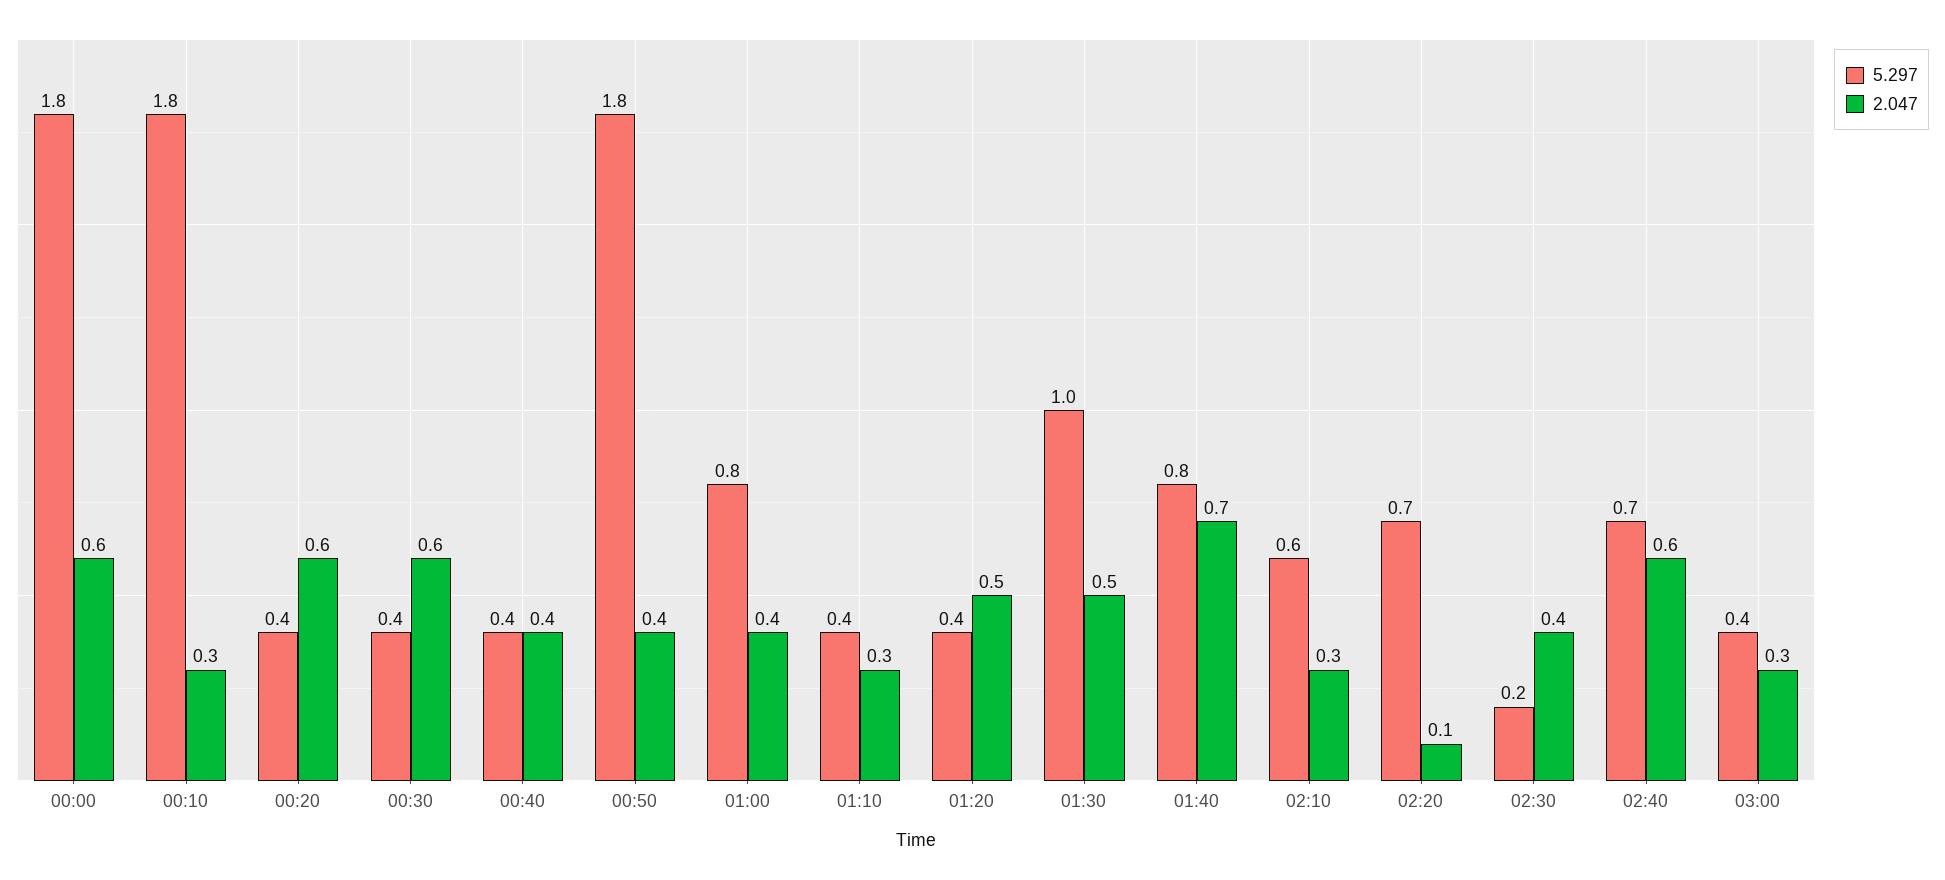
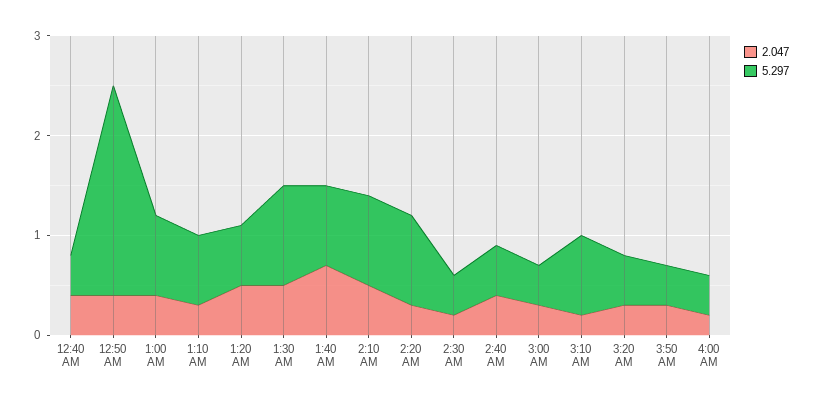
5.297, 00:00: 1.8 -> none
2.047, 00:00: 0.6 -> none
5.297, 00:10: 1.8 -> none
2.047, 00:10: 0.3 -> none
5.297, 00:20: 0.4 -> none
2.047, 00:20: 0.6 -> none
5.297, 00:30: 0.4 -> none
2.047, 00:30: 0.6 -> none
5.297, 00:50: 1.8 -> 2.1
5.297, 01:10: 0.4 -> 0.7
5.297, 01:20: 0.4 -> 0.6
5.297, 02:10: 0.6 -> 0.9
2.047, 02:10: 0.3 -> 0.5
5.297, 02:20: 0.7 -> 0.9
2.047, 02:20: 0.1 -> 0.3
5.297, 02:30: 0.2 -> 0.4
2.047, 02:30: 0.4 -> 0.2
5.297, 02:40: 0.7 -> 0.5
2.047, 02:40: 0.6 -> 0.4
2.047, 3:10 AM: none -> 0.2
5.297, 3:10 AM: none -> 0.8
2.047, 3:20 AM: none -> 0.3
5.297, 3:20 AM: none -> 0.5
2.047, 3:50 AM: none -> 0.3
5.297, 3:50 AM: none -> 0.4
2.047, 4:00 AM: none -> 0.2
5.297, 4:00 AM: none -> 0.4

